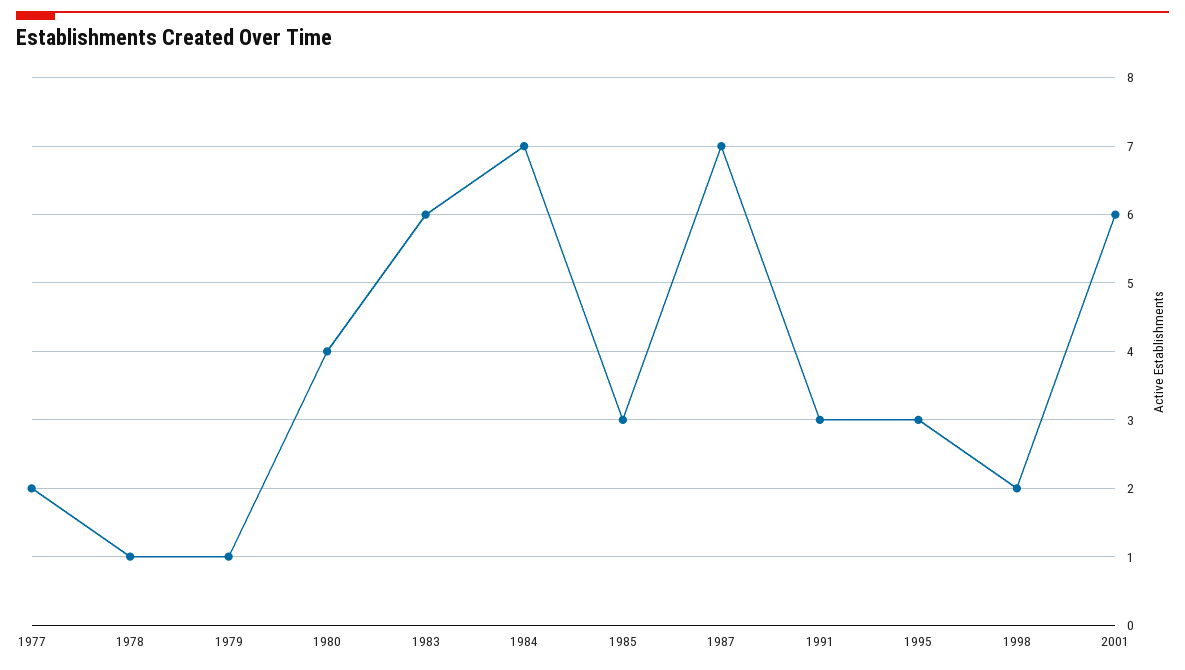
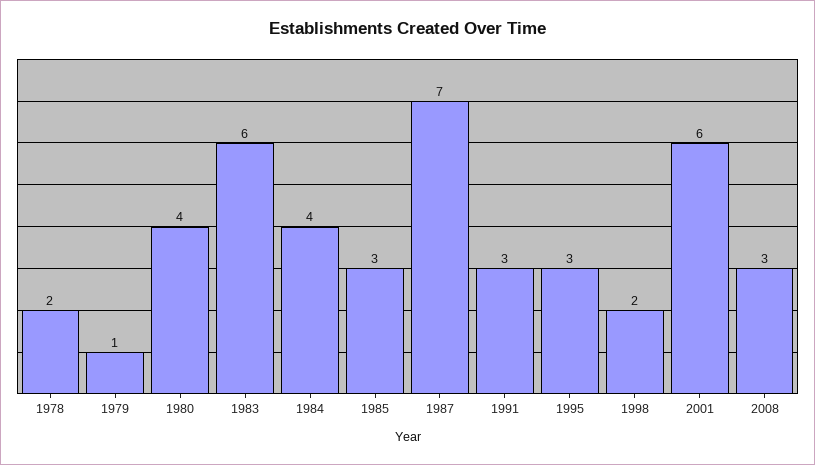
1977: 2 -> none
1978: 1 -> 2
1984: 7 -> 4
2008: none -> 3

